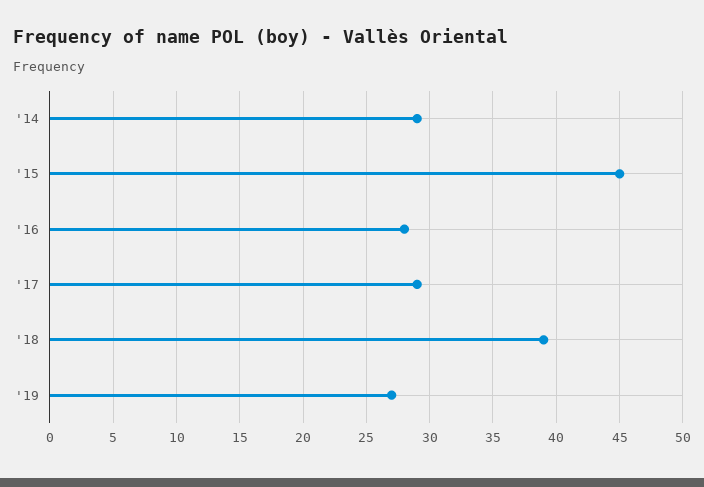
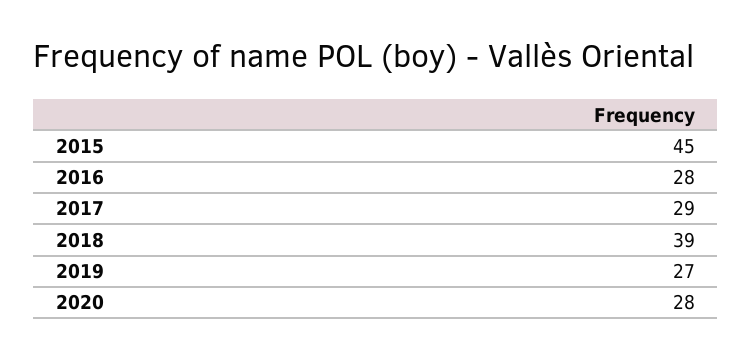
'14: 29 -> none
2020: none -> 28

